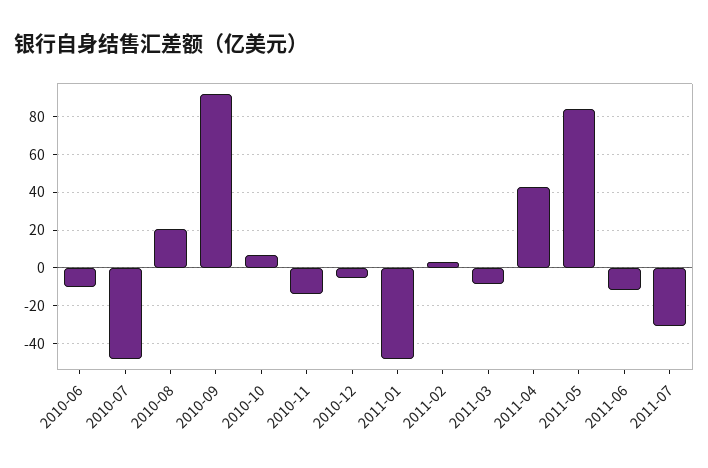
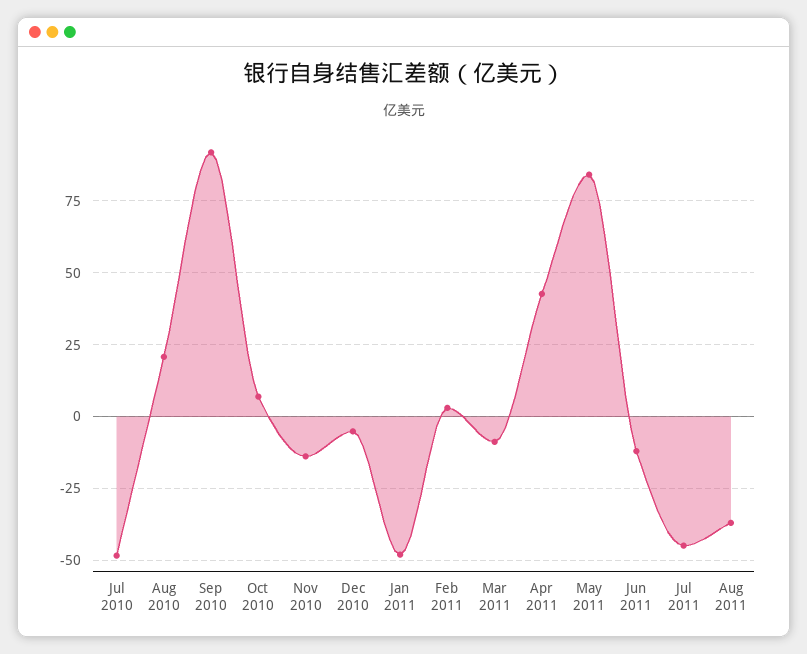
2010-06: -10 -> none
2011-07: -30 -> -45
Aug 2011: none -> -37.5

